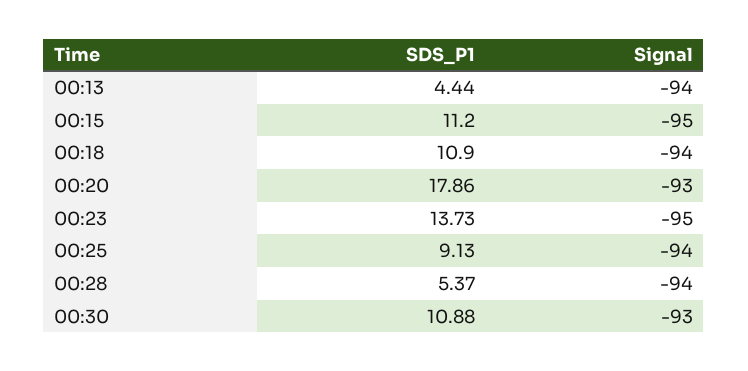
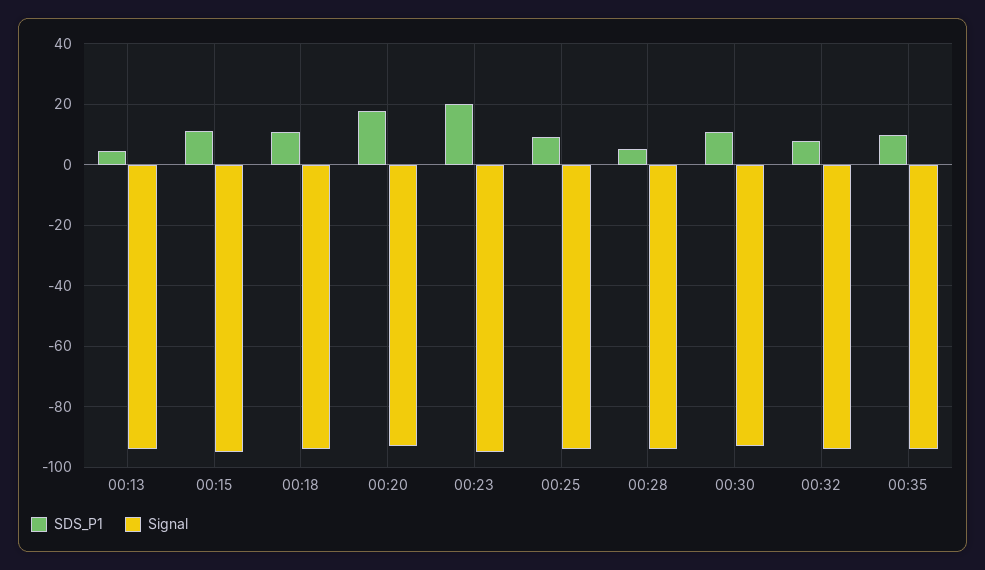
SDS_P1, 00:23: 13.73 -> 20
SDS_P1, 00:32: none -> 8
Signal, 00:32: none -> -94
SDS_P1, 00:35: none -> 10
Signal, 00:35: none -> -94

